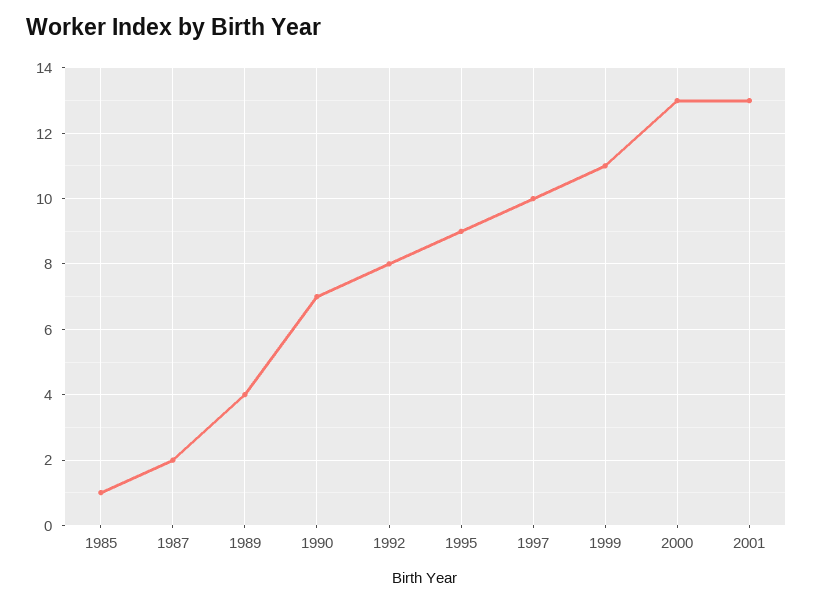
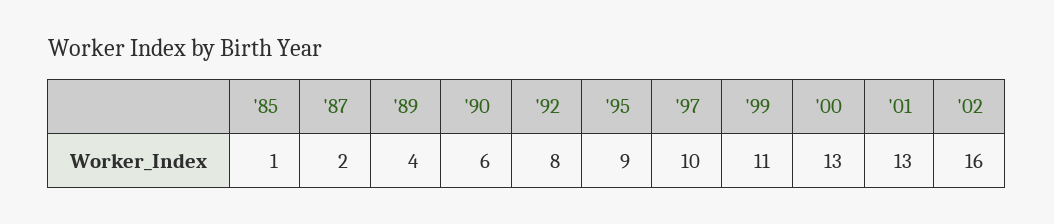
1990: 7 -> 6
'02: none -> 16

